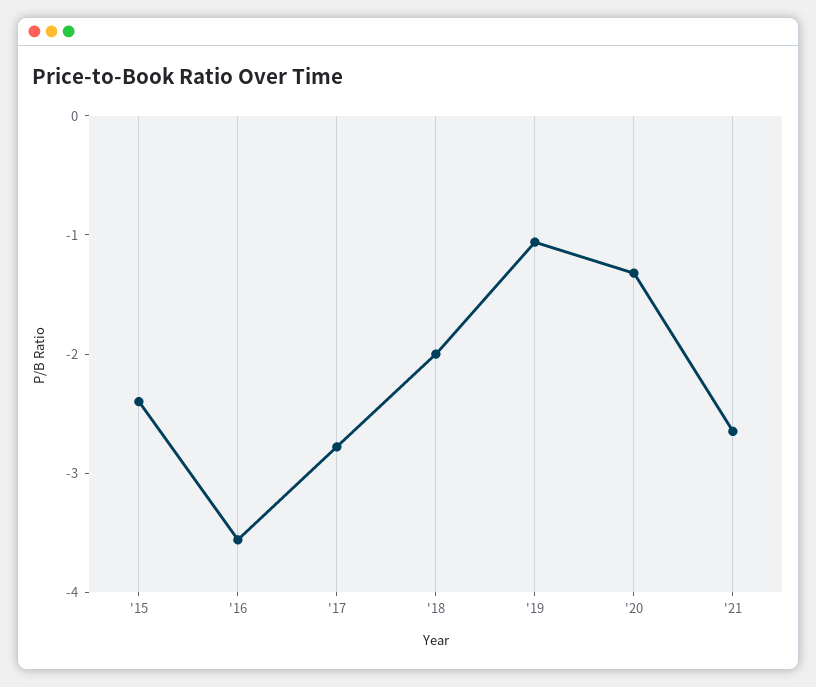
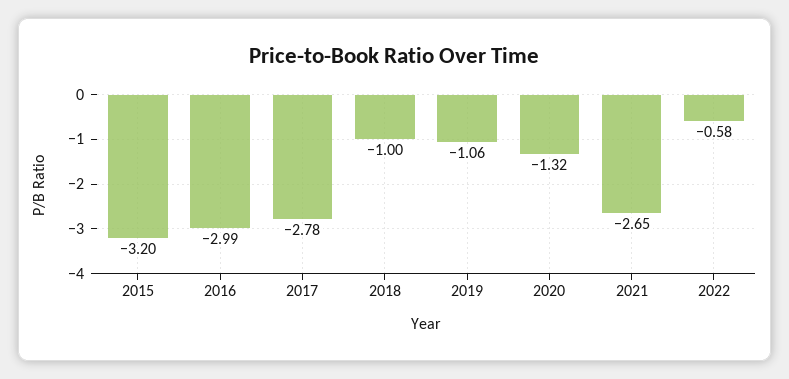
'15: -2.4 -> -3.2
'16: -3.6 -> -2.99
'18: -2 -> -1
2022: none -> -0.58

